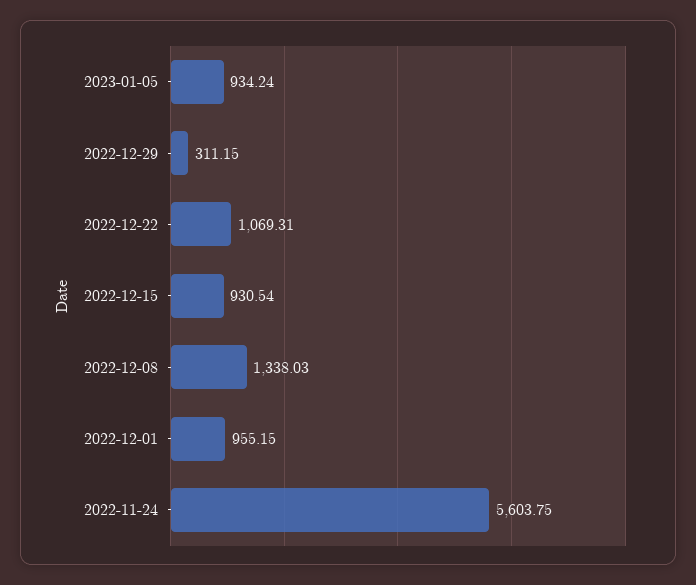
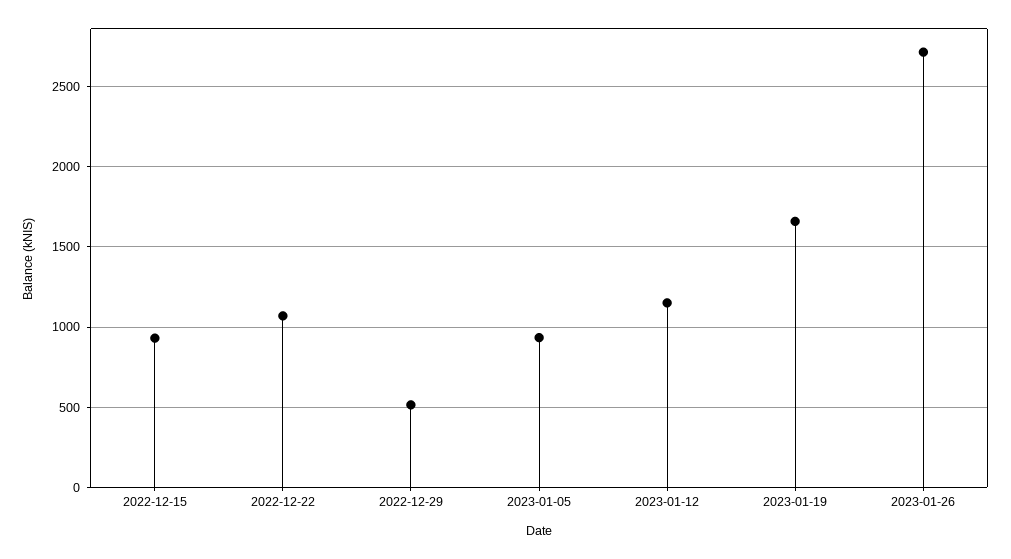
2022-12-29: 311.15 -> 500
2022-12-08: 1338.03 -> none
2022-12-01: 955.15 -> none
2022-11-24: 5603.75 -> none
2023-01-12: none -> 1150
2023-01-19: none -> 1650
2023-01-26: none -> 2700

